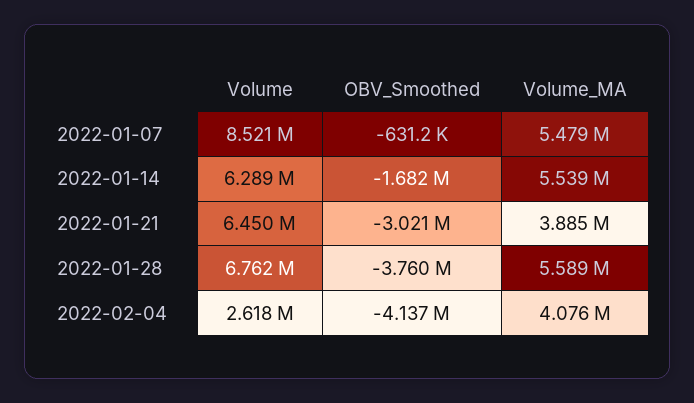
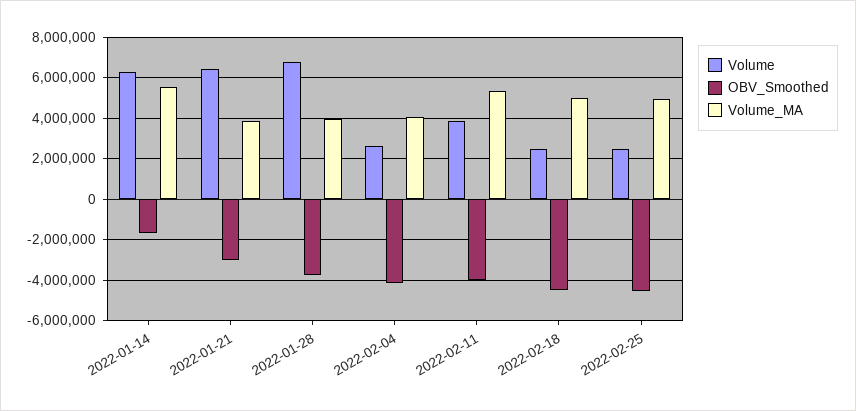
Volume, 2022-01-07: 8521000 -> none
OBV_Smoothed, 2022-01-07: -631200 -> none
Volume_MA, 2022-01-07: 5479000 -> none
Volume_MA, 2022-01-28: 5589000 -> 4000000
Volume, 2022-02-11: none -> 4000000
OBV_Smoothed, 2022-02-11: none -> -4000000
Volume_MA, 2022-02-11: none -> 5500000
Volume, 2022-02-18: none -> 2500000
OBV_Smoothed, 2022-02-18: none -> -4500000
Volume_MA, 2022-02-18: none -> 5000000
Volume, 2022-02-25: none -> 2500000
OBV_Smoothed, 2022-02-25: none -> -4500000
Volume_MA, 2022-02-25: none -> 5000000

